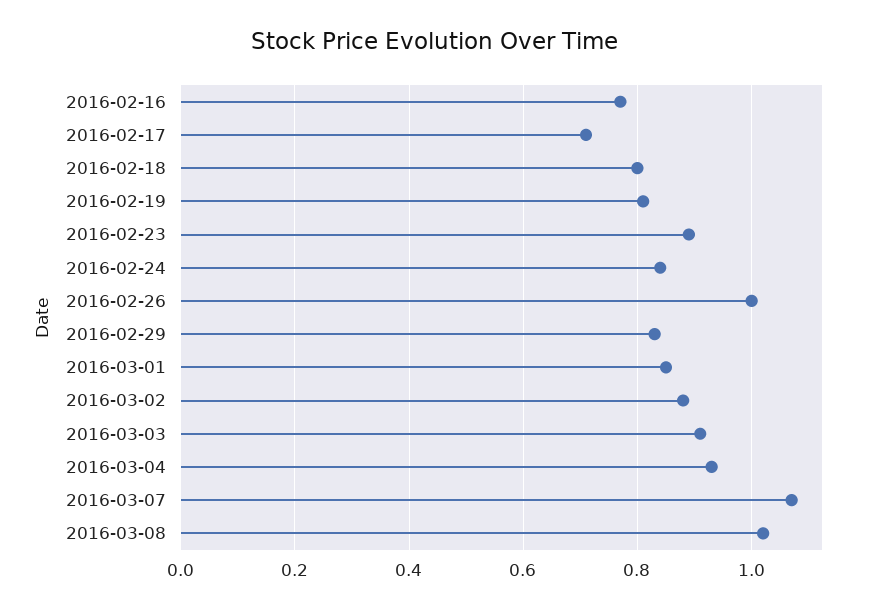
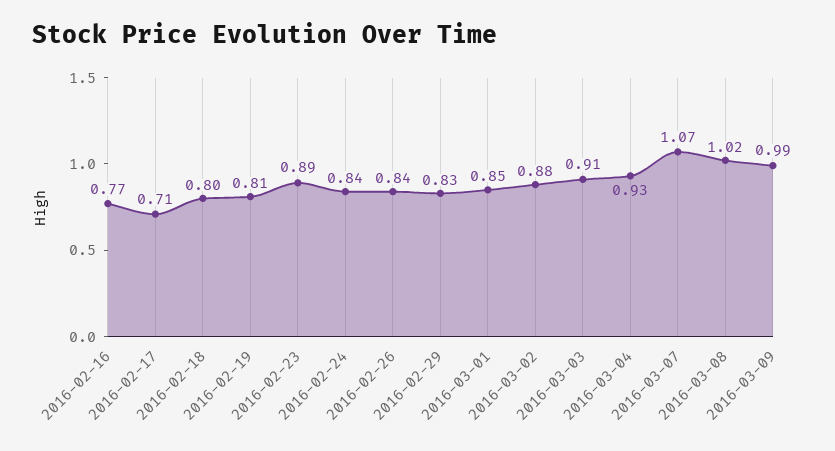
2016-02-26: 1 -> 0.84
2016-03-09: none -> 0.99

